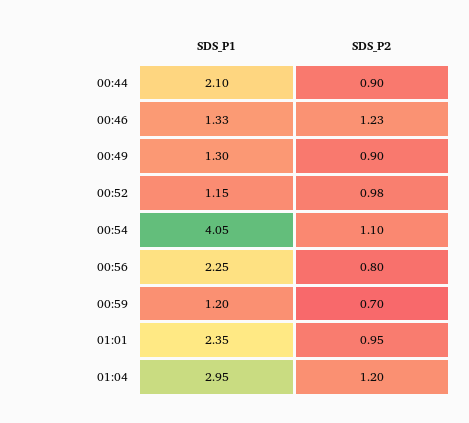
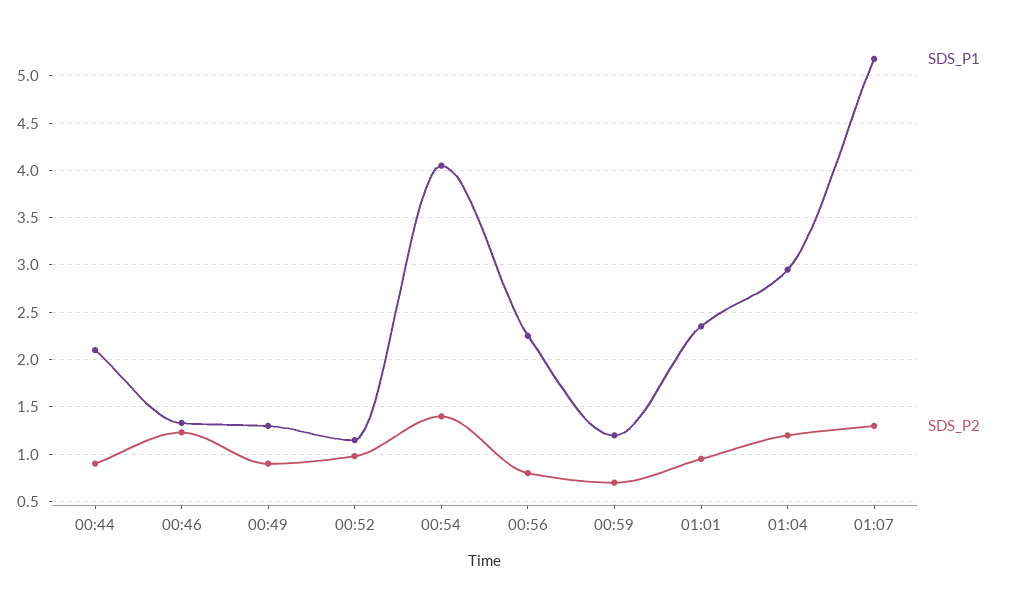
SDS_P2, 00:54: 1.1 -> 1.4
SDS_P1, 01:07: none -> 5.2
SDS_P2, 01:07: none -> 1.3

